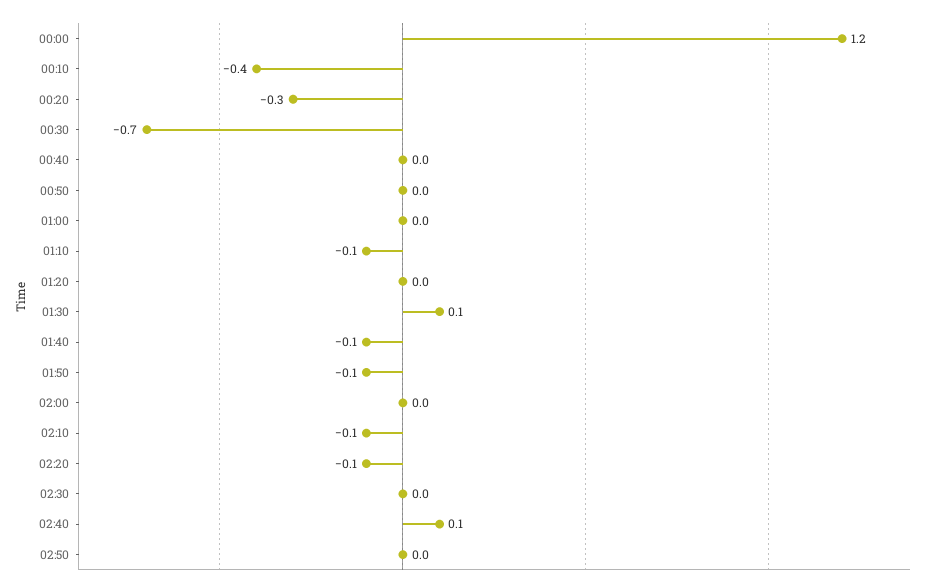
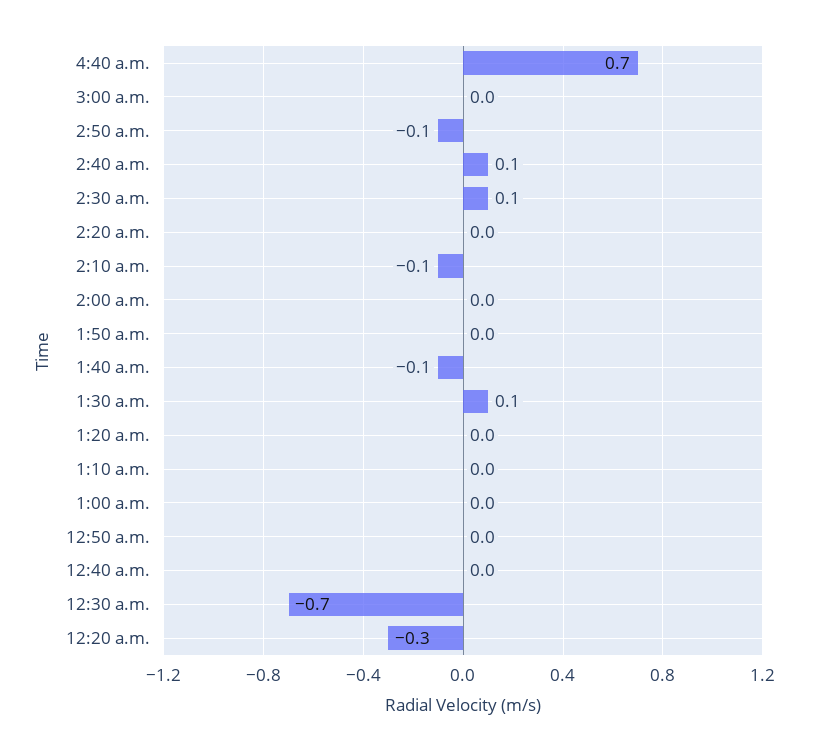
00:00: 1.2 -> none
00:10: -0.4 -> none
01:10: -0.1 -> 0
01:50: -0.1 -> 0
02:20: -0.1 -> 0
02:30: 0 -> 0.1
02:50: 0 -> -0.1
4:40 a.m.: none -> 0.7
3:00 a.m.: none -> 0

